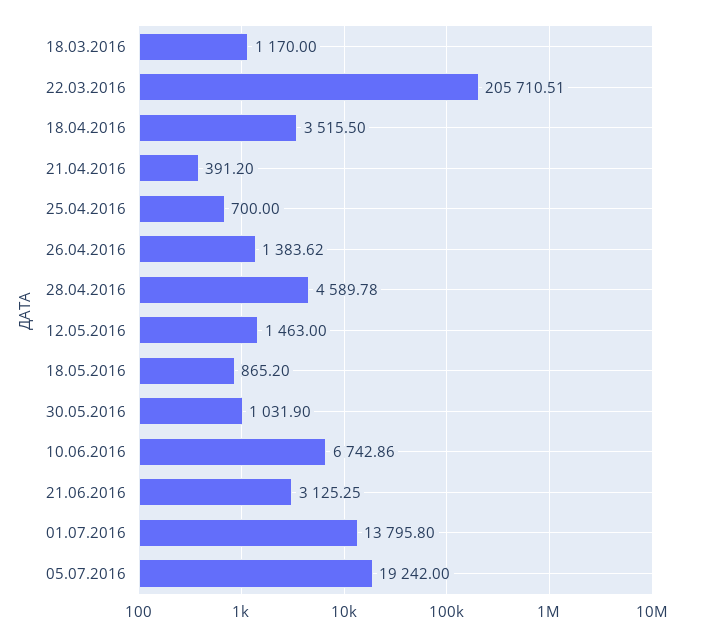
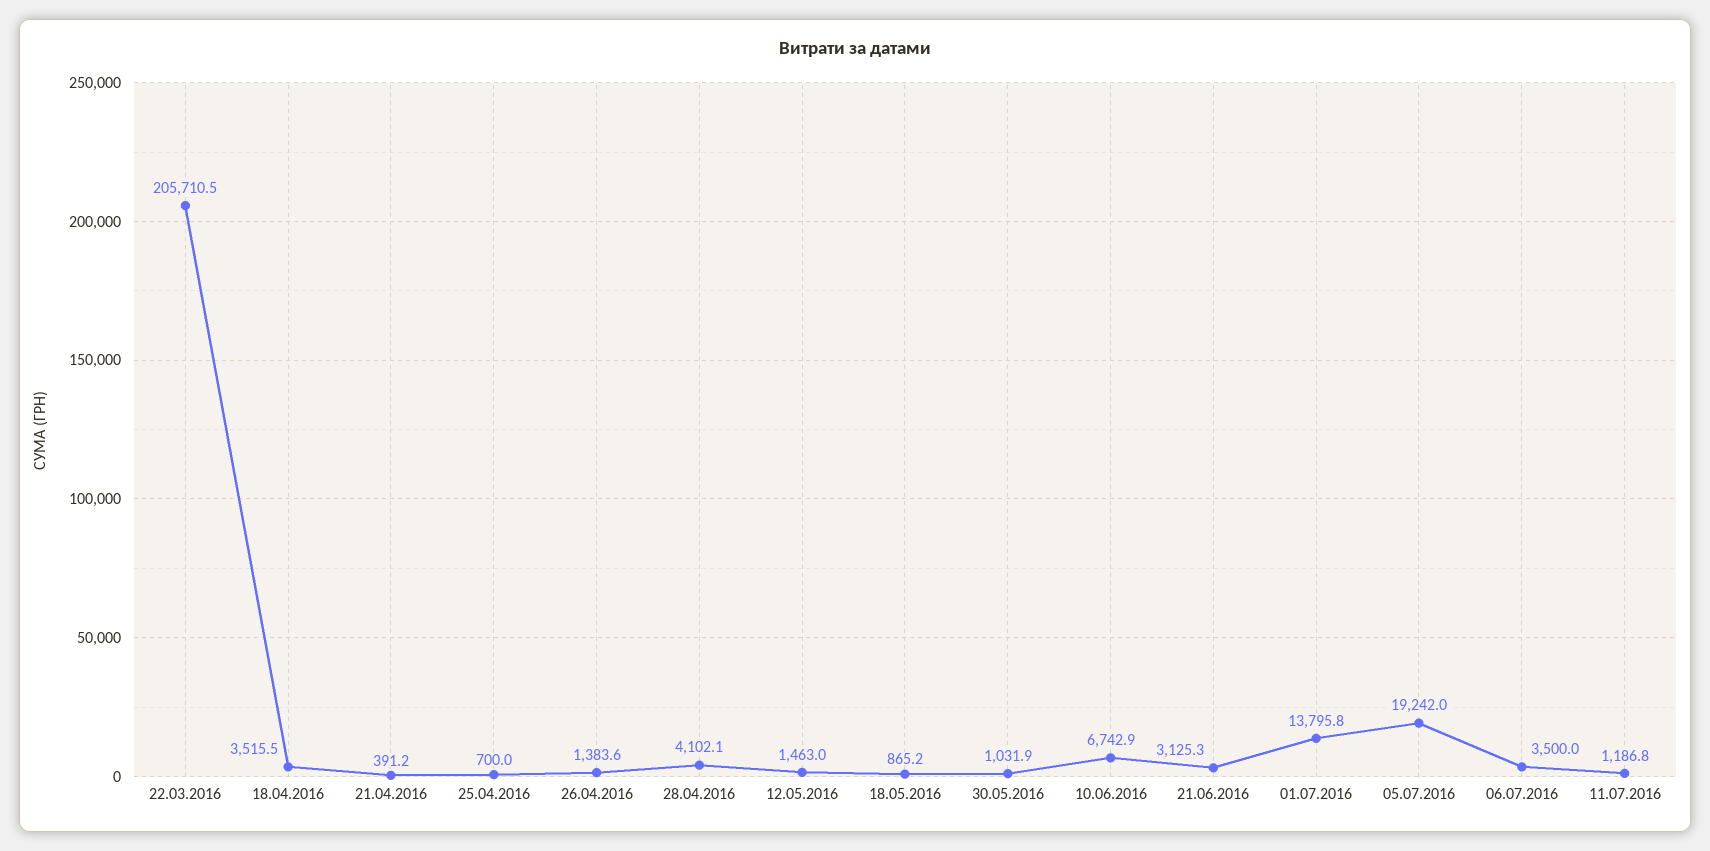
18.03.2016: 1170 -> none
28.04.2016: 4589.78 -> 4102.1
06.07.2016: none -> 3500
11.07.2016: none -> 1186.8

